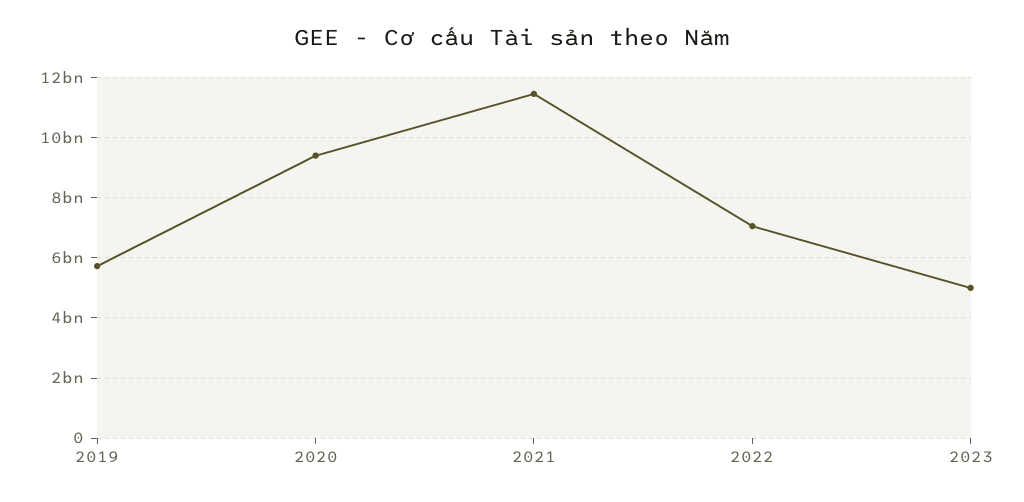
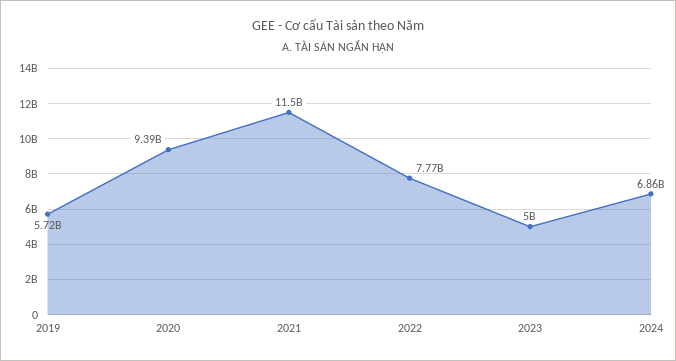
2022: 7000000000 -> 7770000000
2024: none -> 6860000000

